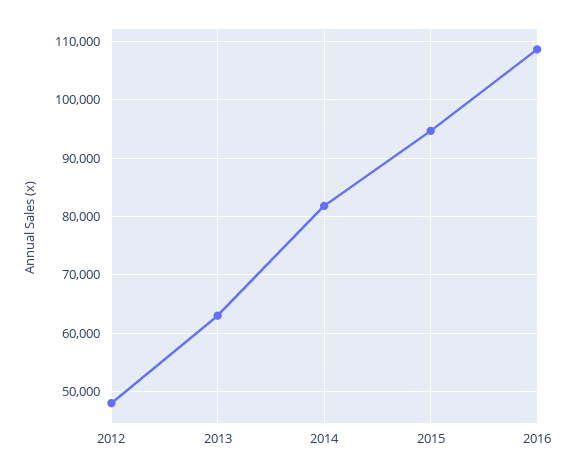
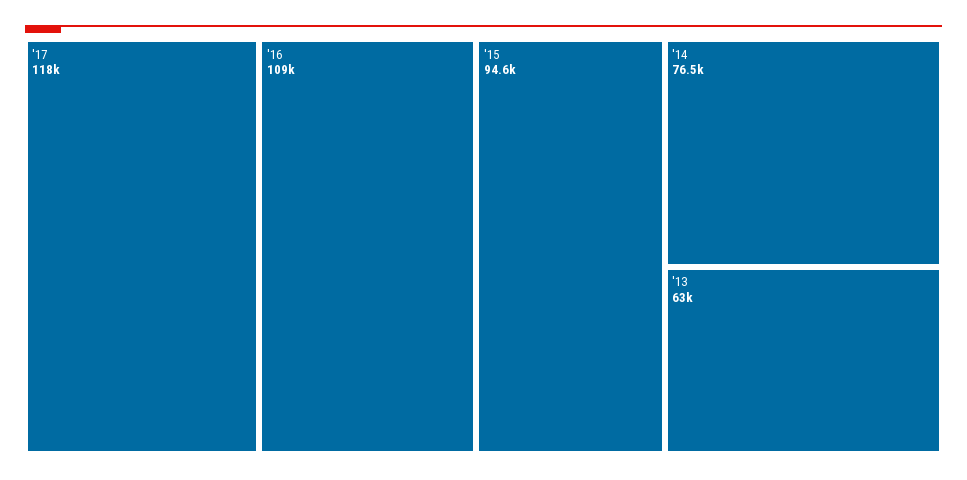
2012: 48000 -> none
2014: 82000 -> 76500
'17: none -> 118000

